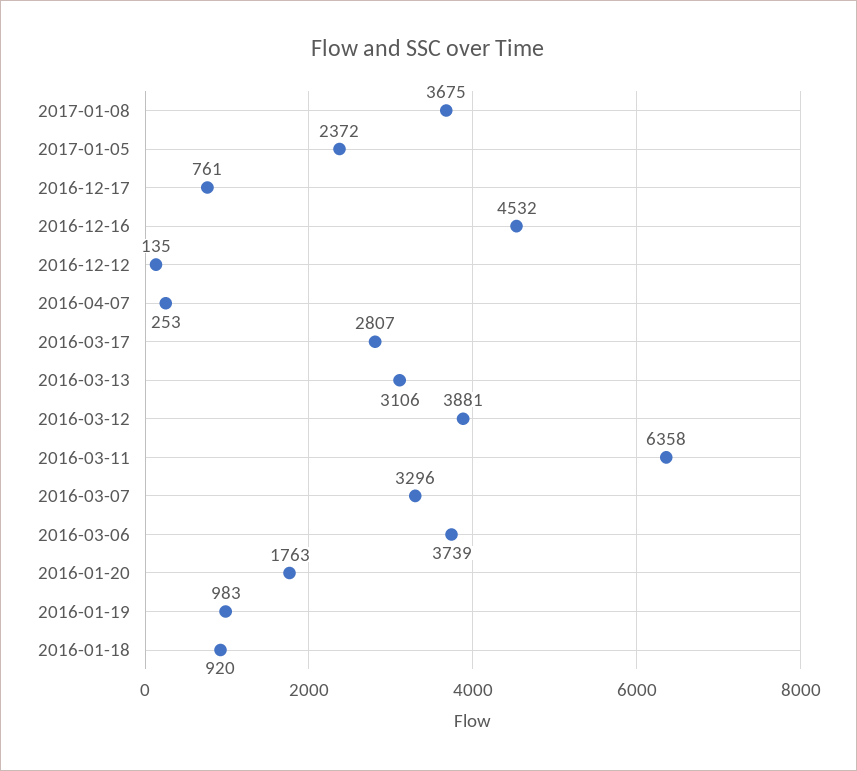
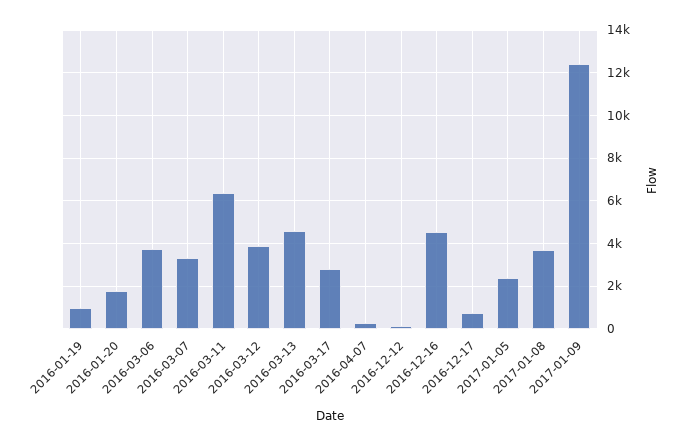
2016-03-13: 3106 -> 4500
2016-01-18: 920 -> none
2017-01-09: none -> 12500

